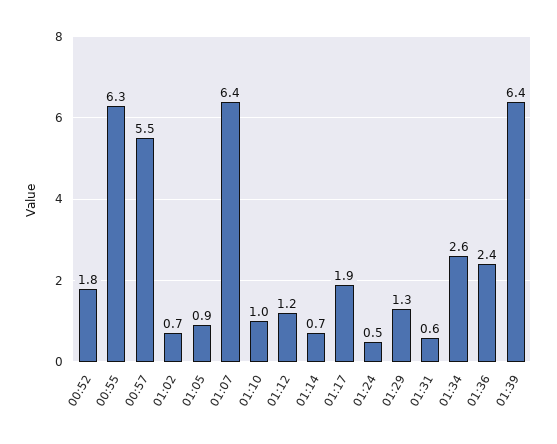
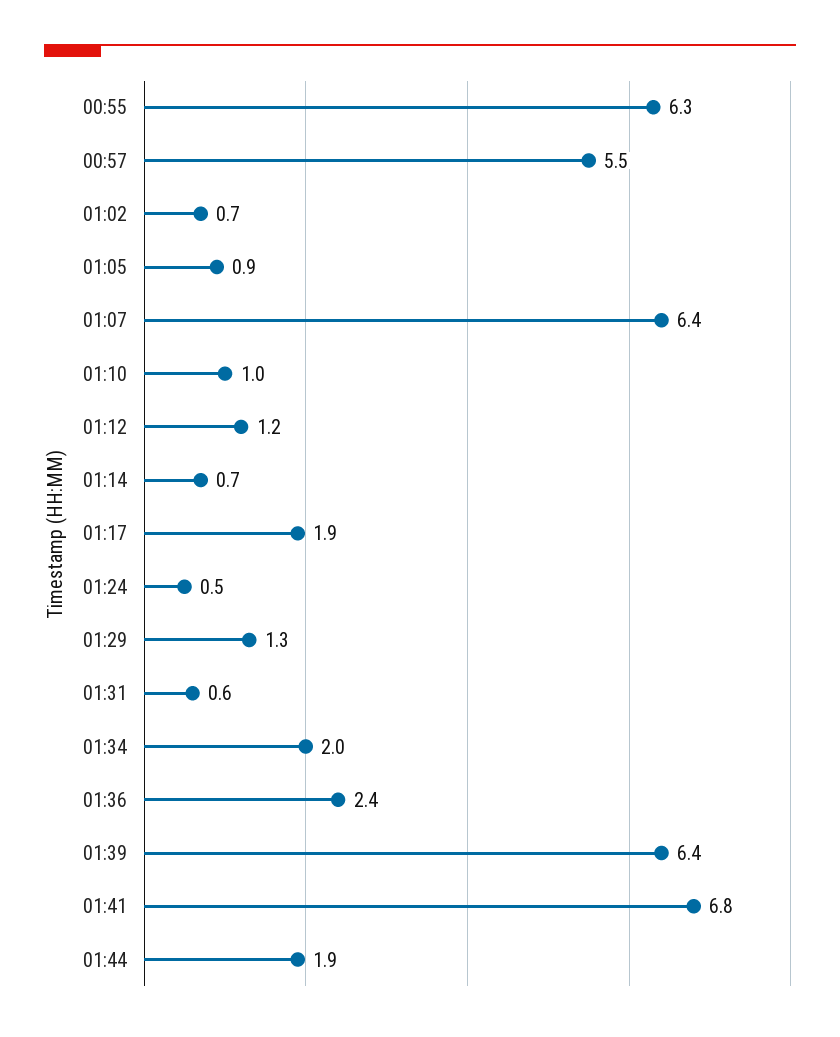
00:52: 1.8 -> none
01:34: 2.6 -> 2
01:41: none -> 6.8
01:44: none -> 1.9

